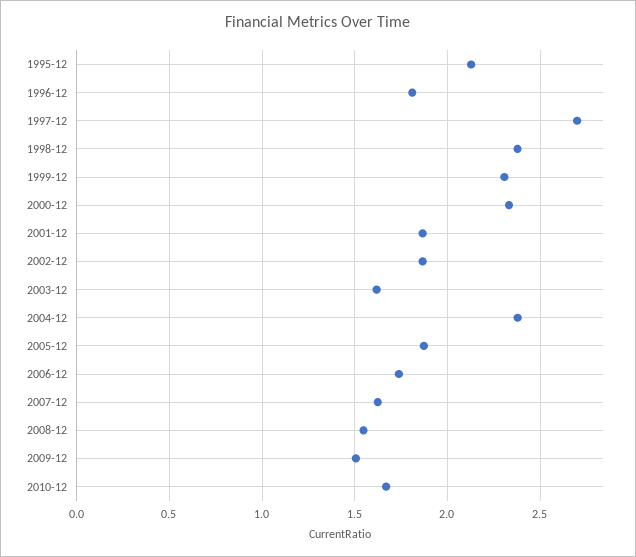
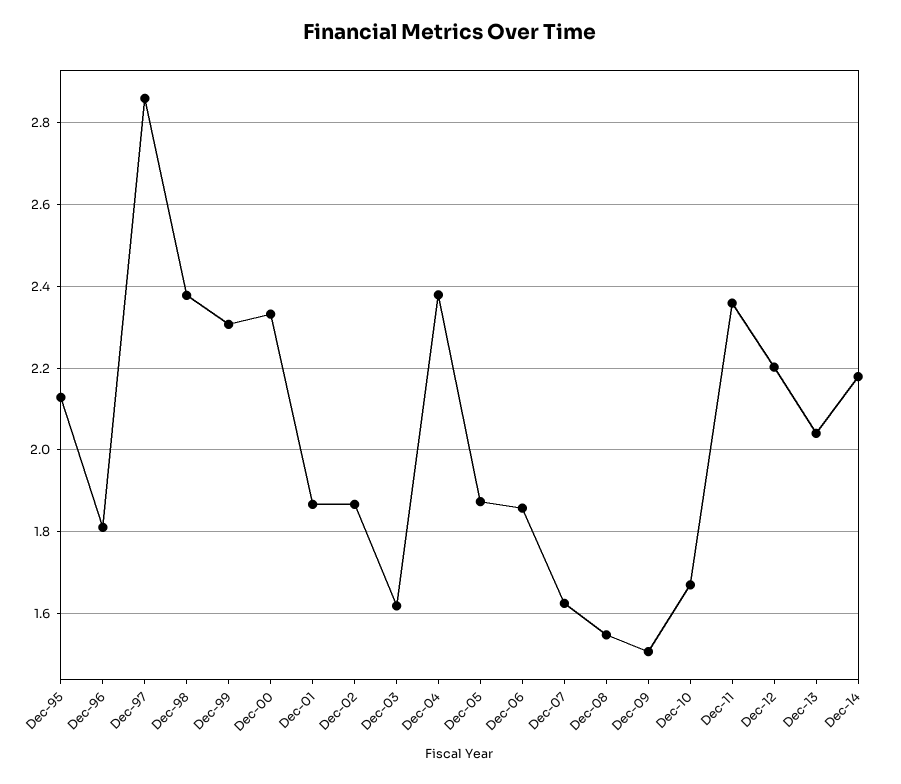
1997-12: 2.7 -> 2.86
2006-12: 1.75 -> 1.86
Dec-11: none -> 2.36
Dec-12: none -> 2.2
Dec-13: none -> 2.04
Dec-14: none -> 2.18

